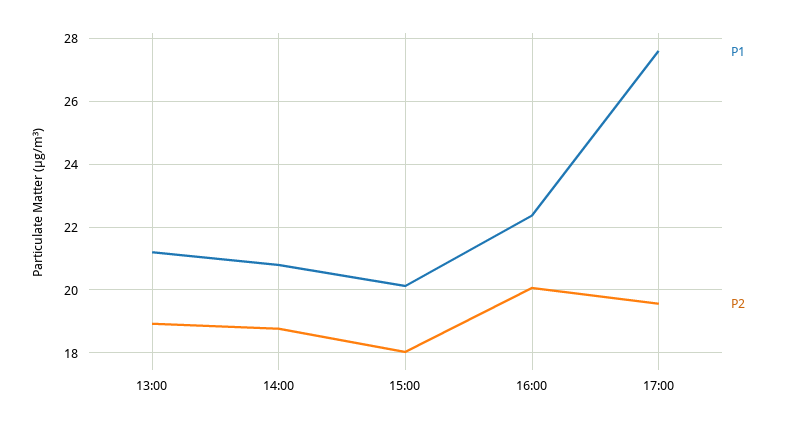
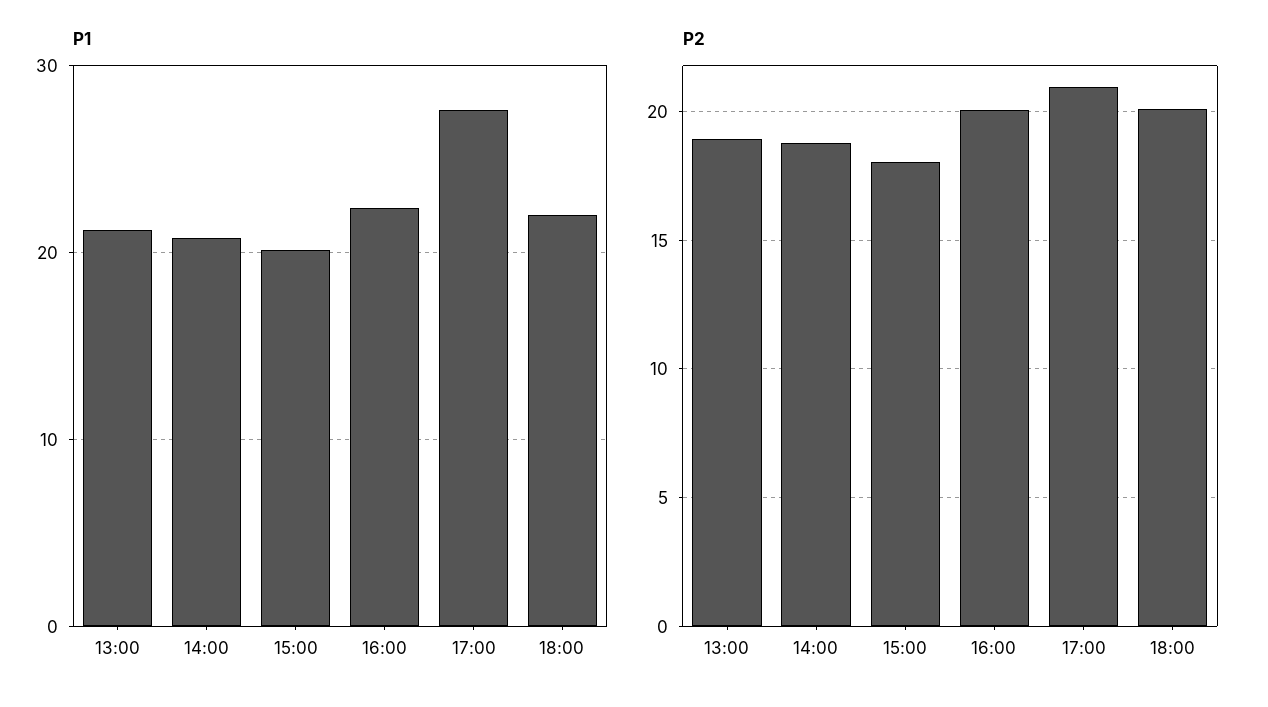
P2, 17:00: 19.6 -> 21
P1, 18:00: none -> 22
P2, 18:00: none -> 20

